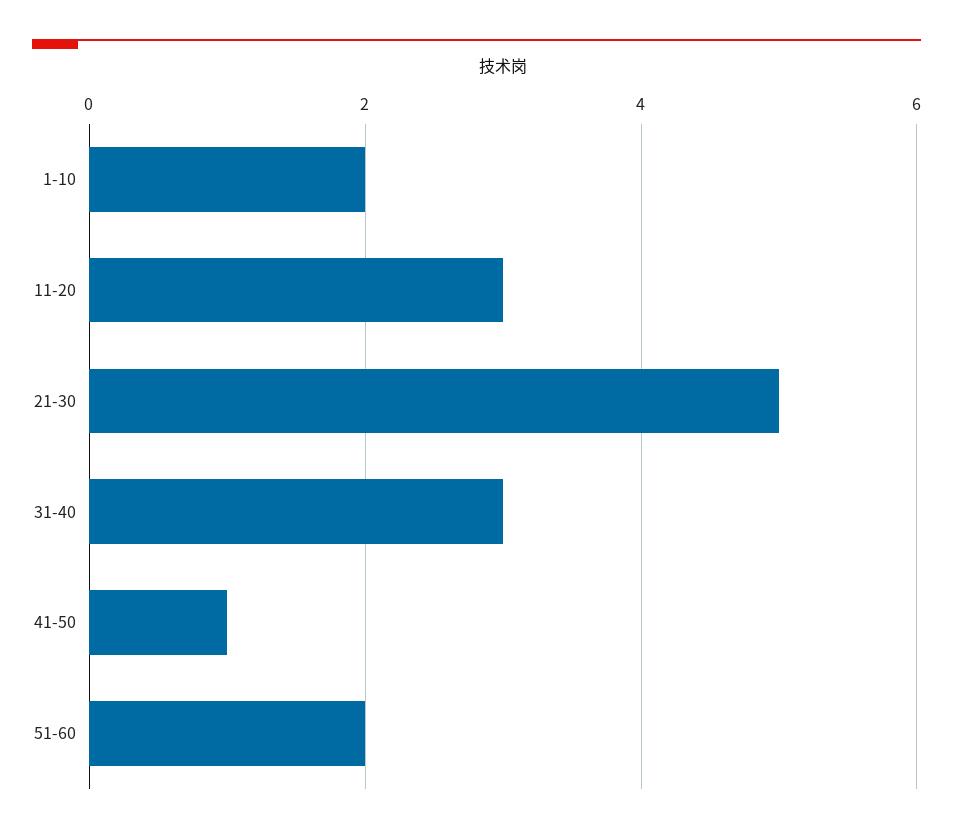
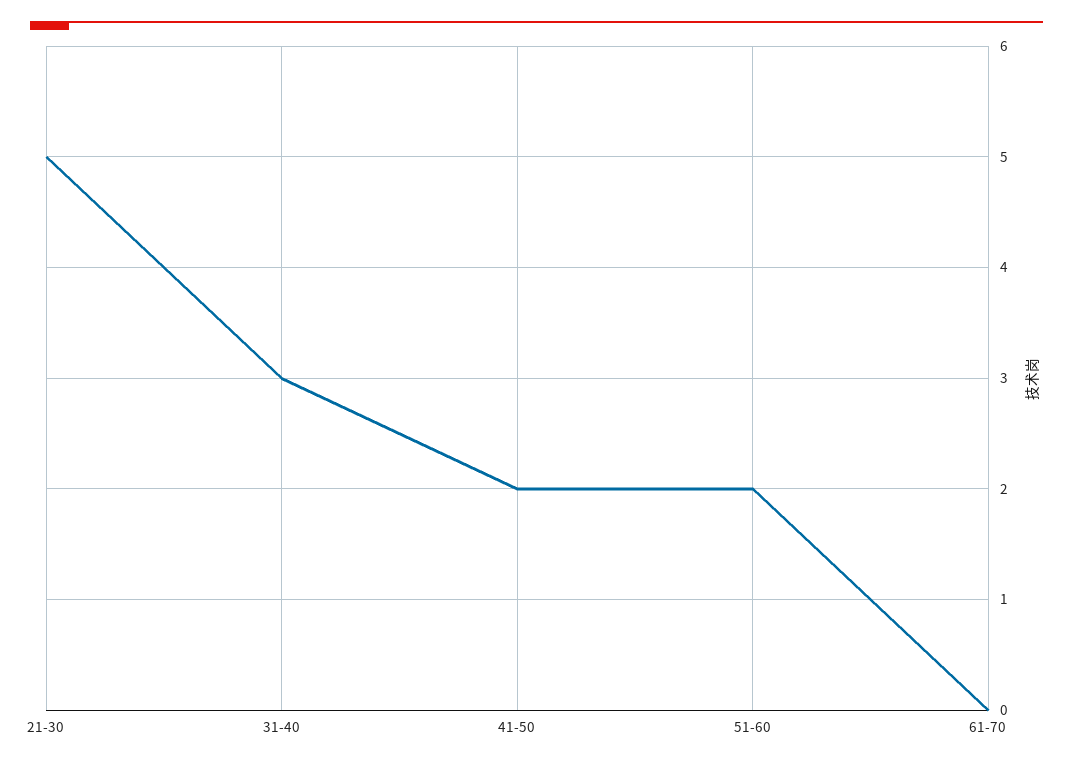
1-10: 2 -> none
11-20: 3 -> none
41-50: 1 -> 2
61-70: none -> 0

